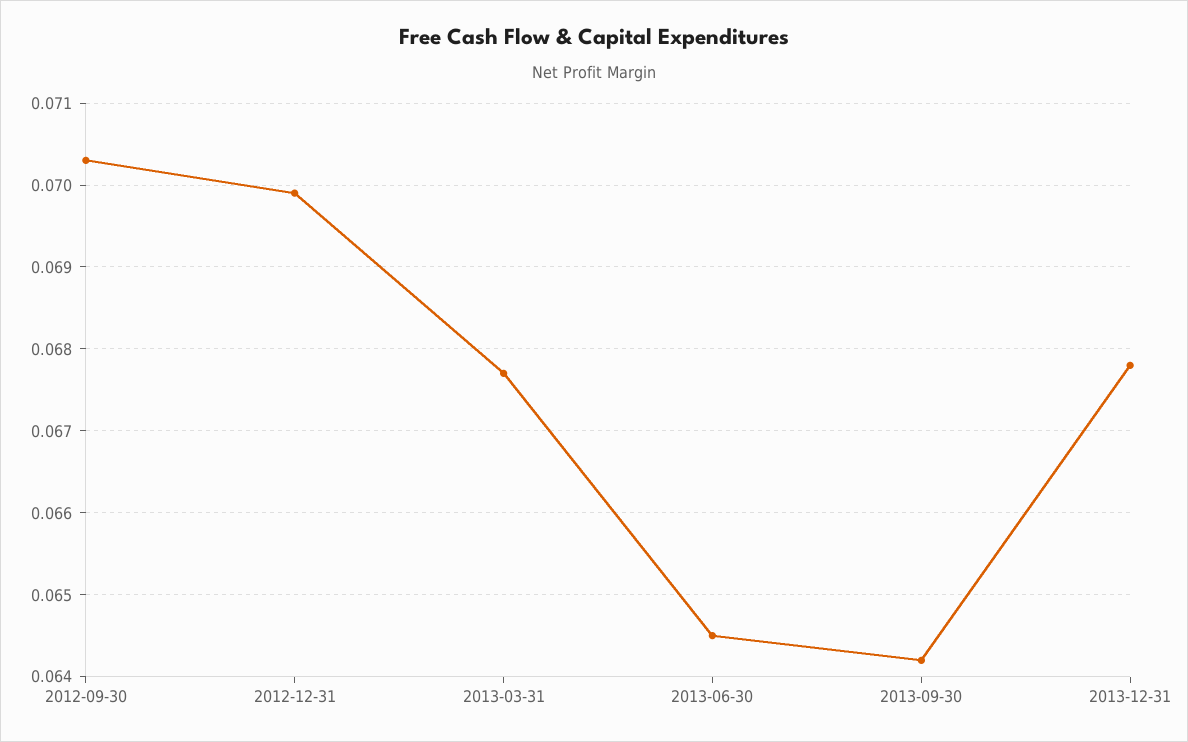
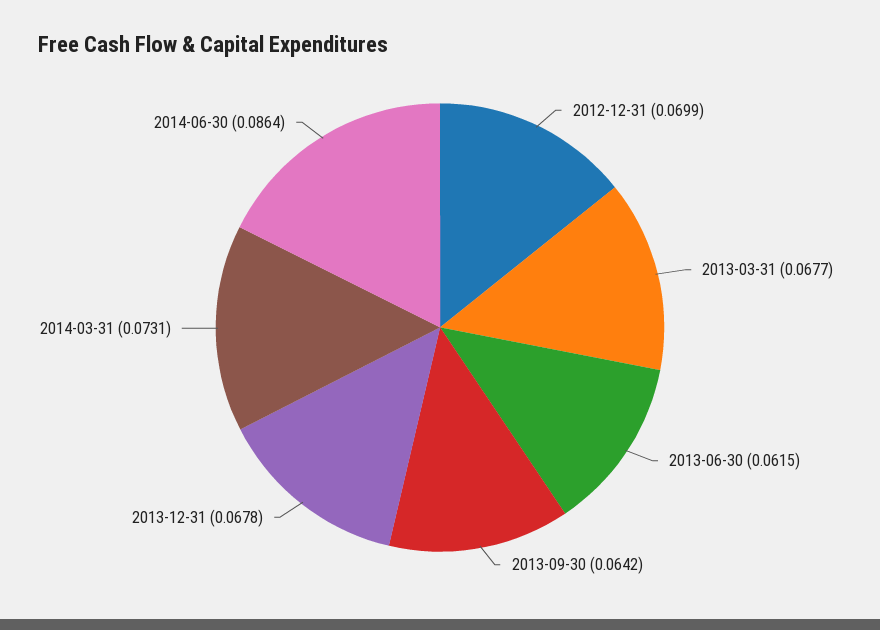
2012-09-30: 0.0703 -> none
2013-06-30: 0.0645 -> 0.0615
2014-03-31: none -> 0.0731
2014-06-30: none -> 0.0864

